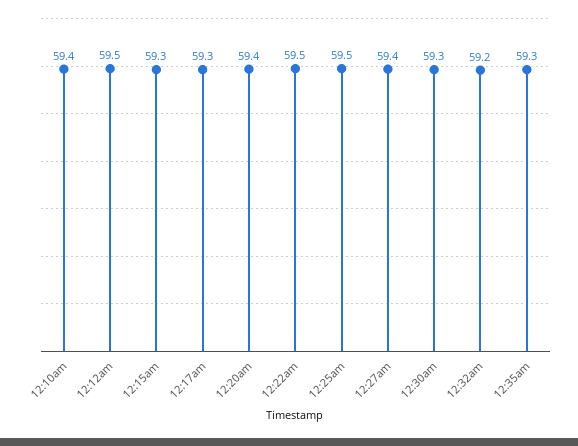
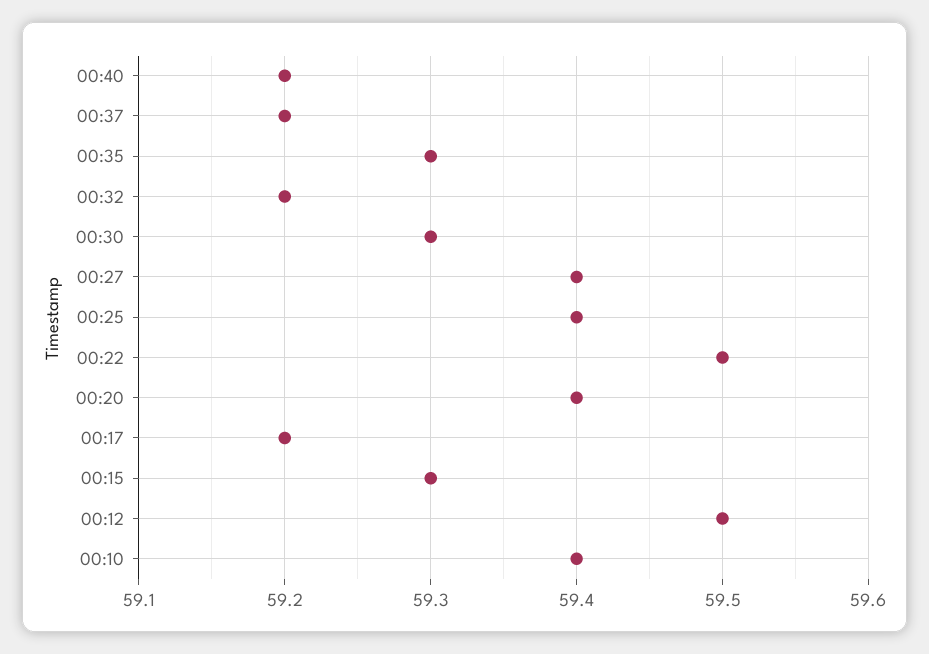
12:17am: 59.3 -> 59.2
12:25am: 59.5 -> 59.4
00:40: none -> 59.2
00:37: none -> 59.2

